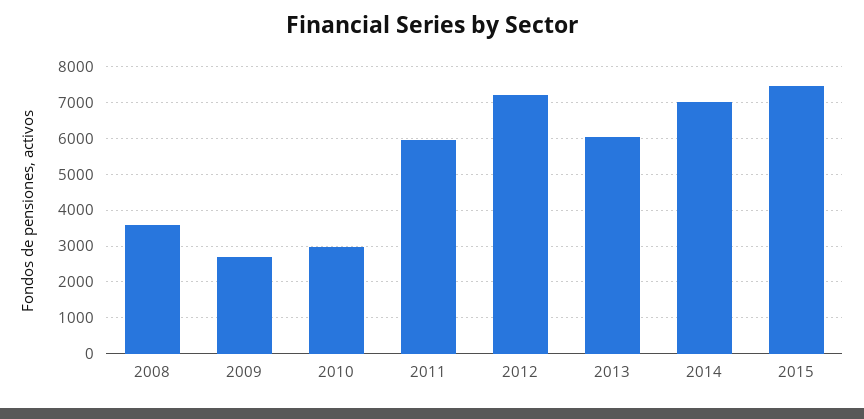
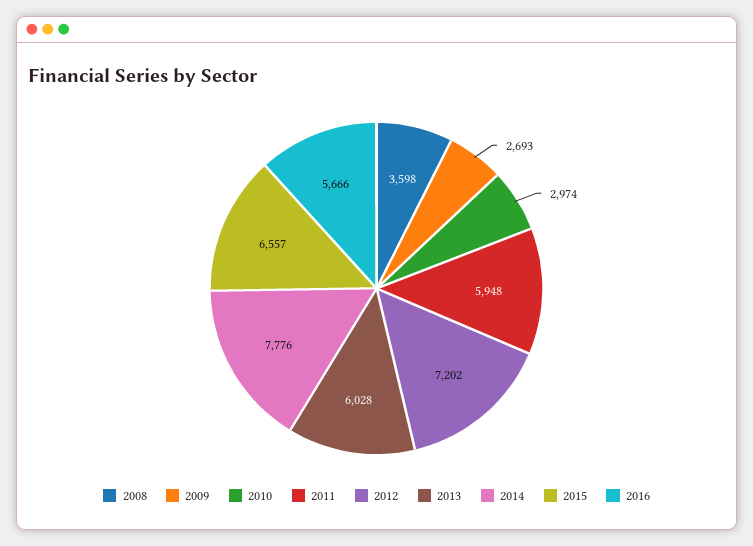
2014: 7000 -> 7776
2015: 7400 -> 6557
2016: none -> 5666

